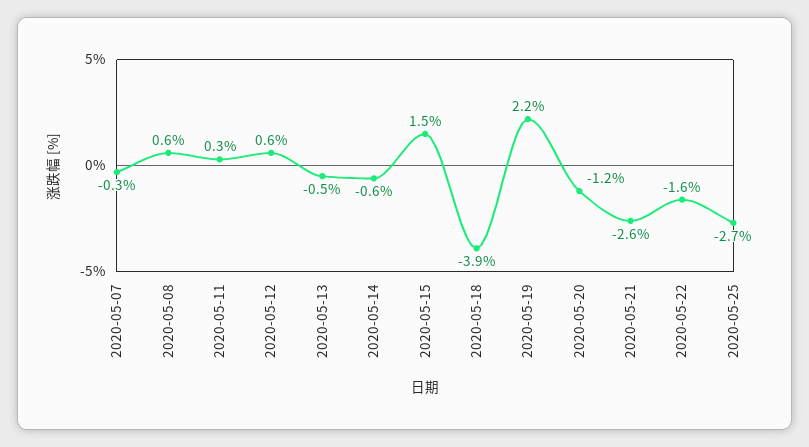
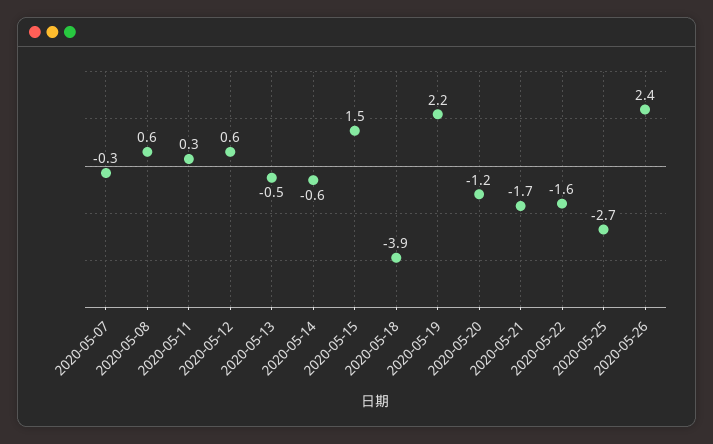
2020-05-21: -2.6 -> -1.7
2020-05-26: none -> 2.4

